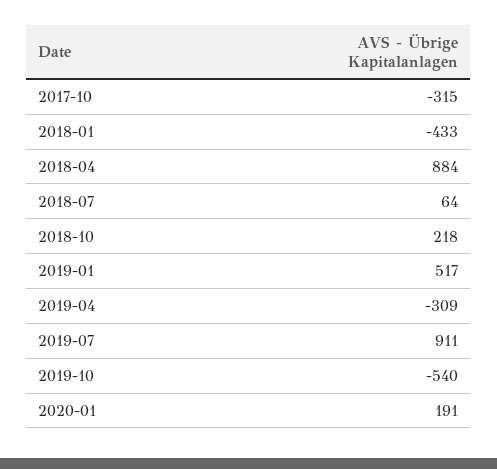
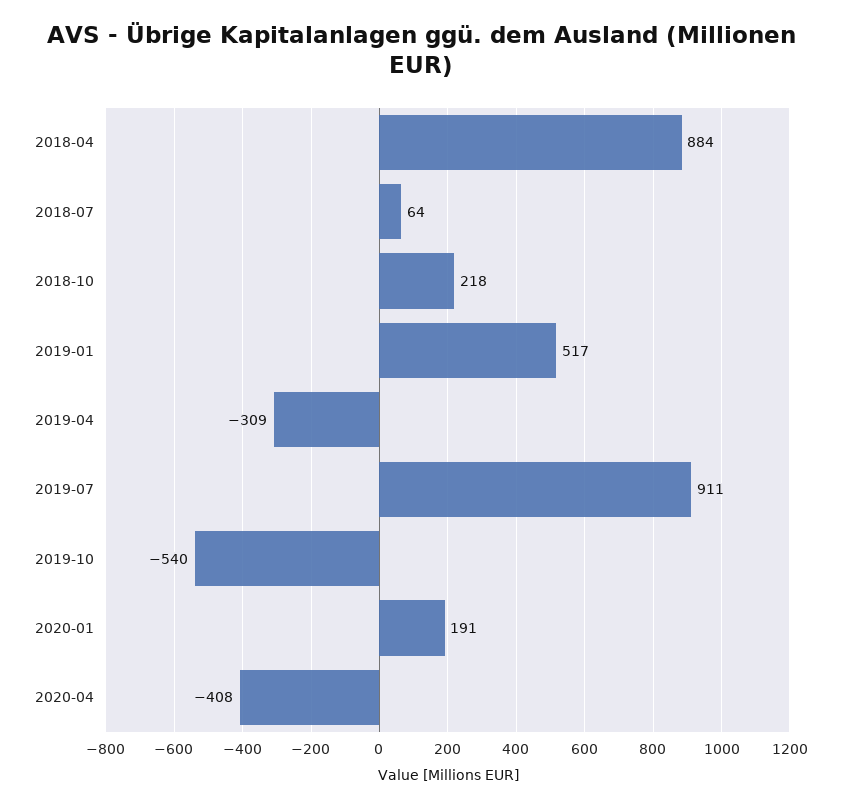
2017-10: -315 -> none
2018-01: -433 -> none
2020-04: none -> -408

